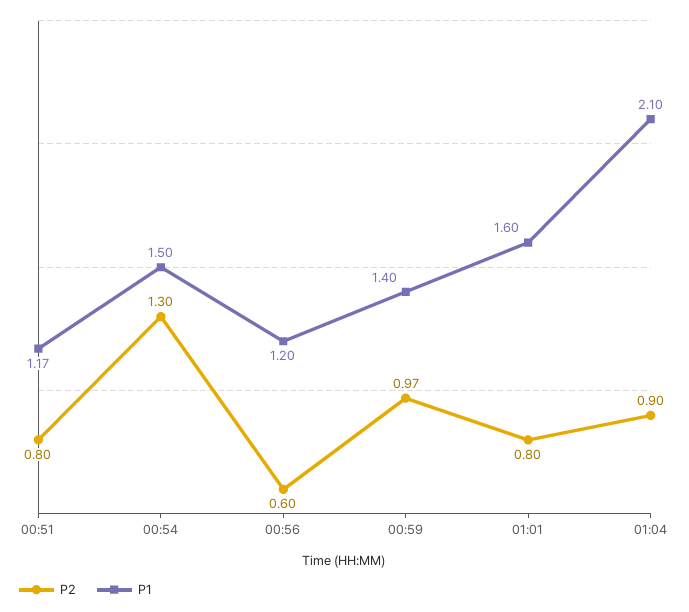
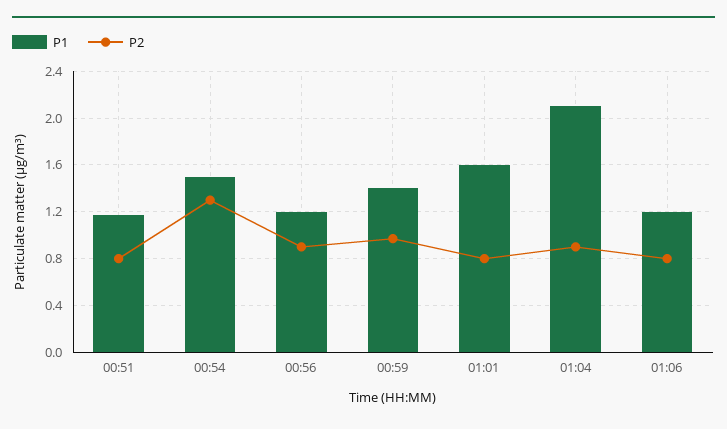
P2, 00:56: 0.6 -> 0.9
P1, 01:06: none -> 1.2
P2, 01:06: none -> 0.8

